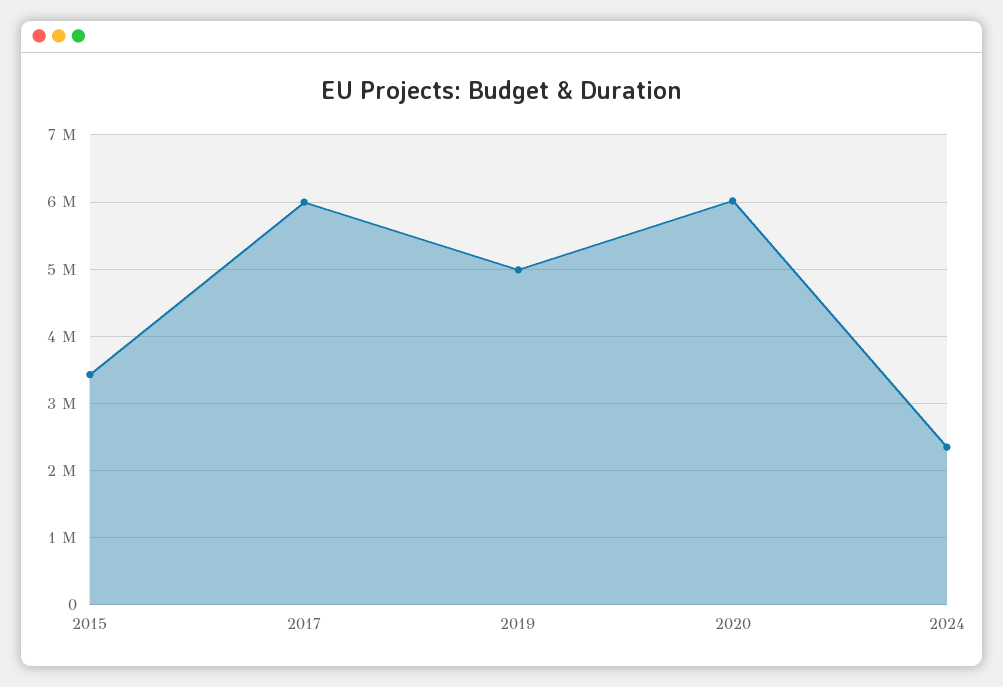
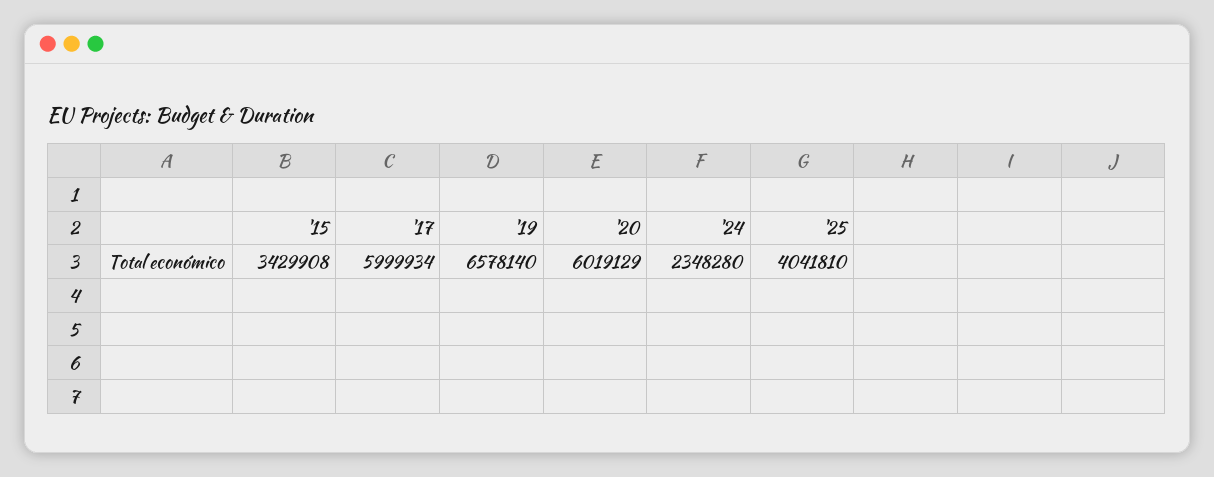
2019: 5000000 -> 6578140
'25: none -> 4041810

